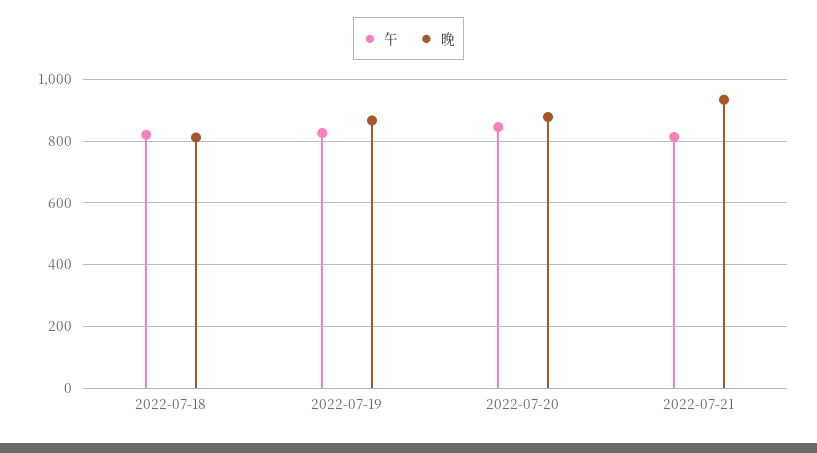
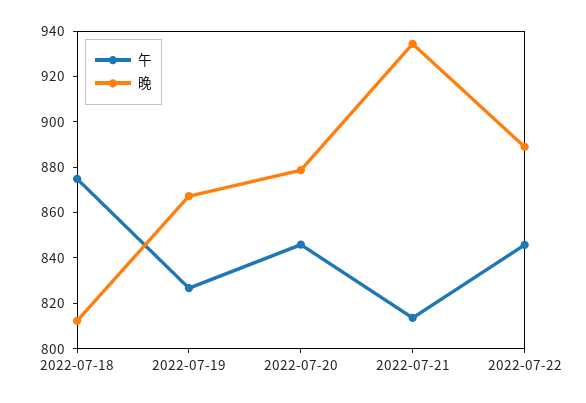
午, 2022-07-18: 820 -> 875
午, 2022-07-22: none -> 845
晚, 2022-07-22: none -> 890

